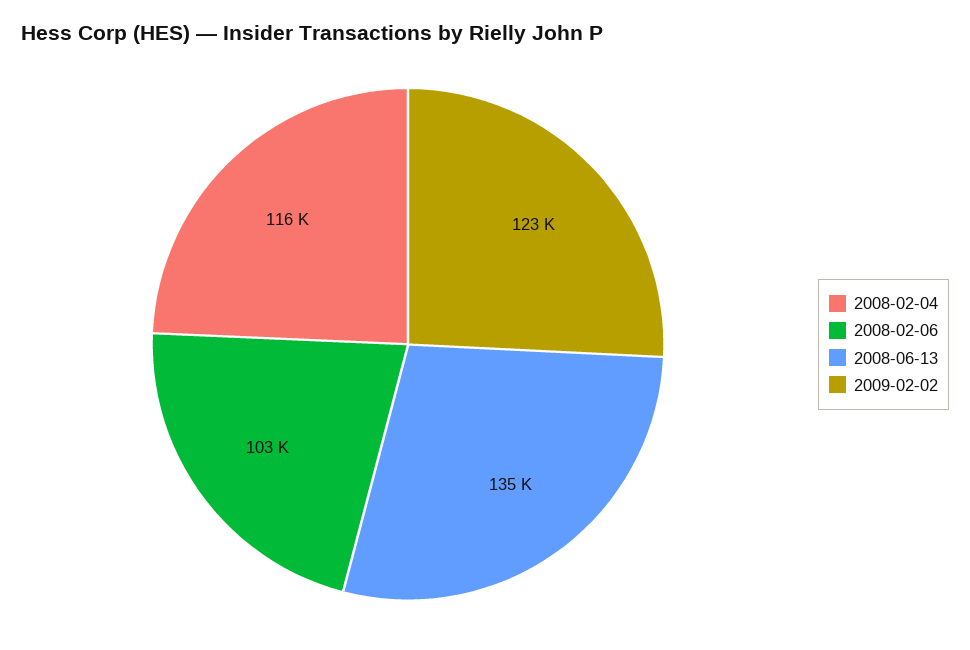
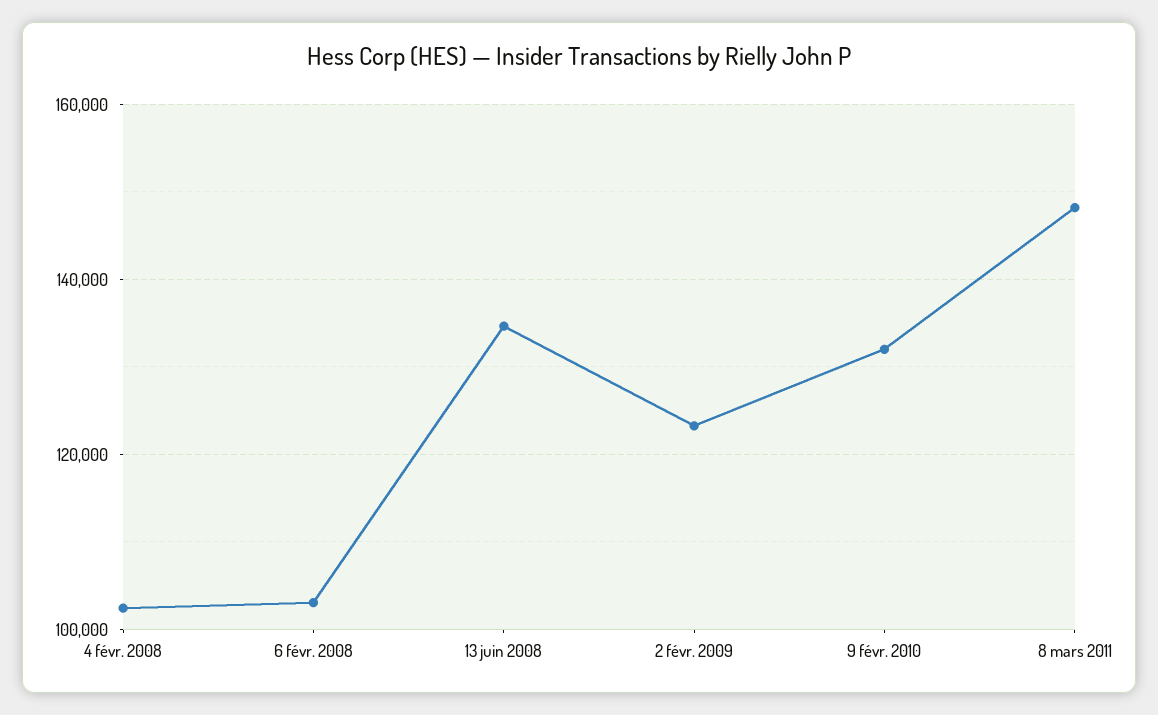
2008-02-04: 116000 -> 102000
9 févr. 2010: none -> 132000
8 mars 2011: none -> 148000

